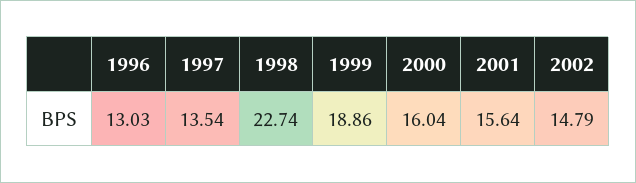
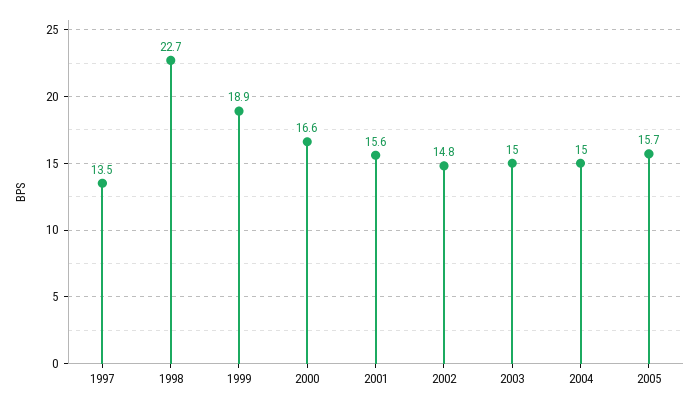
1996: 13.03 -> none
2000: 16.04 -> 16.6
2003: none -> 15
2004: none -> 15
2005: none -> 15.7

